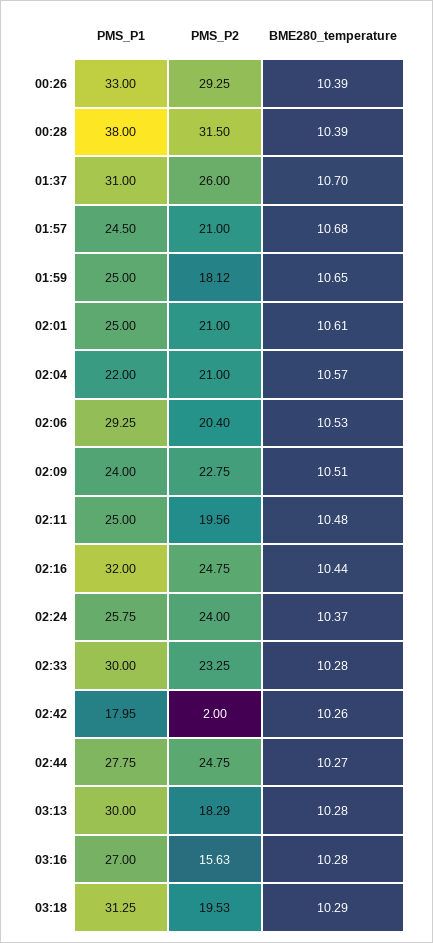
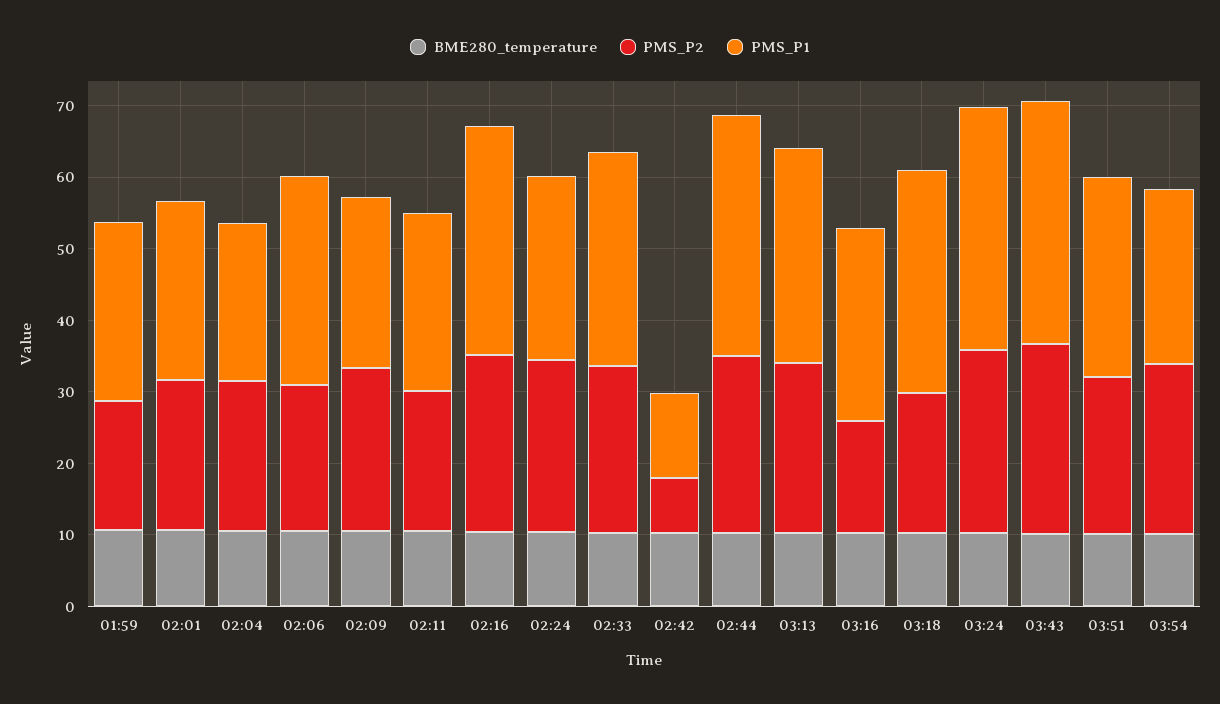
PMS_P1, 00:26: 33 -> none
PMS_P2, 00:26: 29.25 -> none
BME280_temperature, 00:26: 10.39 -> none
PMS_P1, 00:28: 38 -> none
PMS_P2, 00:28: 31.5 -> none
BME280_temperature, 00:28: 10.39 -> none
PMS_P1, 01:37: 31 -> none
PMS_P2, 01:37: 26 -> none
BME280_temperature, 01:37: 10.7 -> none
PMS_P1, 01:57: 24.5 -> none
PMS_P2, 01:57: 21 -> none
BME280_temperature, 01:57: 10.68 -> none
PMS_P1, 02:42: 17.95 -> 12
PMS_P2, 02:42: 2 -> 8
PMS_P1, 02:44: 27.75 -> 34
PMS_P2, 03:13: 18.29 -> 24
BME280_temperature, 03:24: none -> 10
PMS_P2, 03:24: none -> 26
PMS_P1, 03:24: none -> 34
BME280_temperature, 03:43: none -> 10
PMS_P2, 03:43: none -> 26
PMS_P1, 03:43: none -> 34
BME280_temperature, 03:51: none -> 10
PMS_P2, 03:51: none -> 22
PMS_P1, 03:51: none -> 28
BME280_temperature, 03:54: none -> 10
PMS_P2, 03:54: none -> 24
PMS_P1, 03:54: none -> 24

